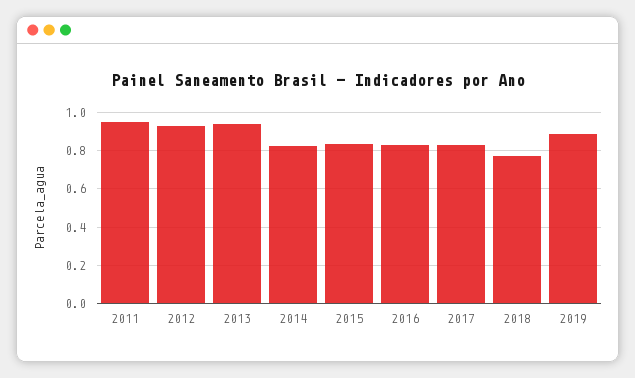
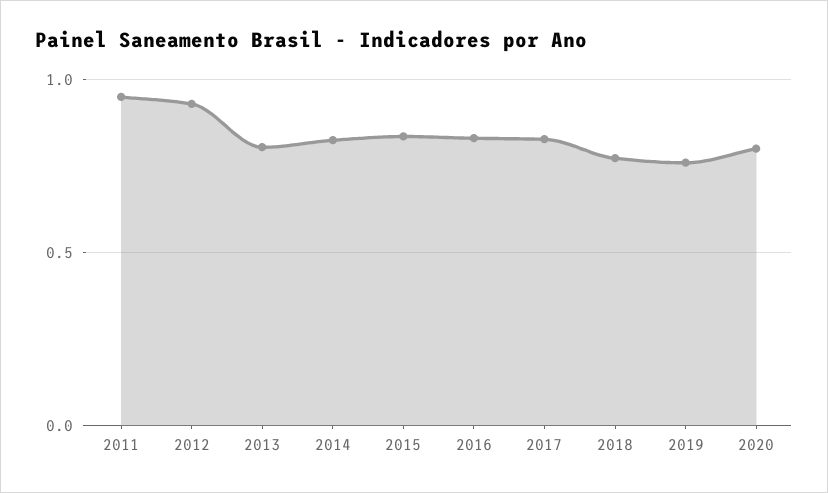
2013: 0.95 -> 0.8
2019: 0.9 -> 0.75
2020: none -> 0.8

